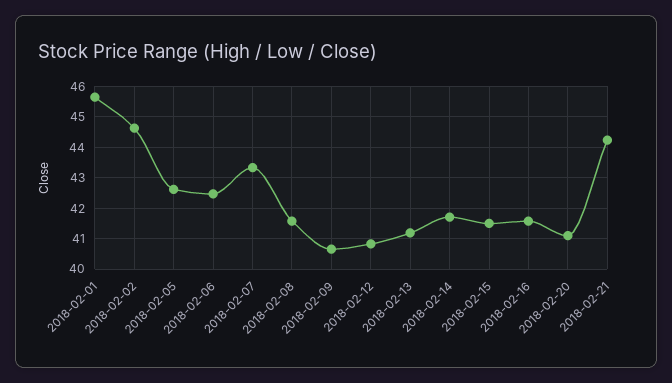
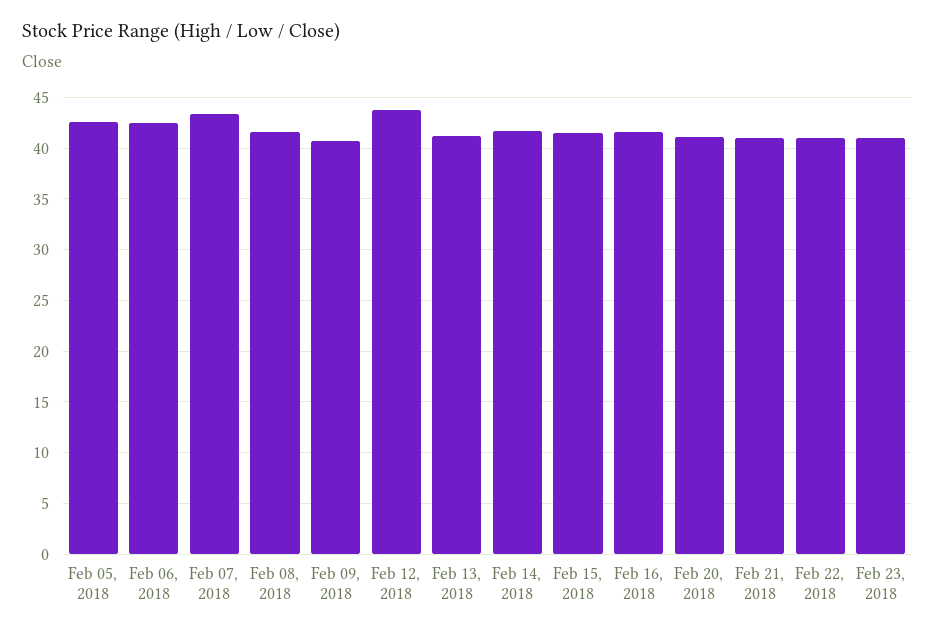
2018-02-01: 45.6 -> none
2018-02-02: 44.6 -> none
2018-02-12: 40.8 -> 44
2018-02-21: 44.2 -> 41
Feb 22, 2018: none -> 41
Feb 23, 2018: none -> 41

